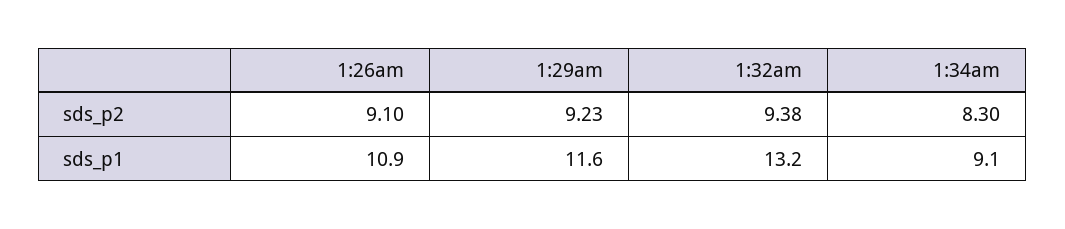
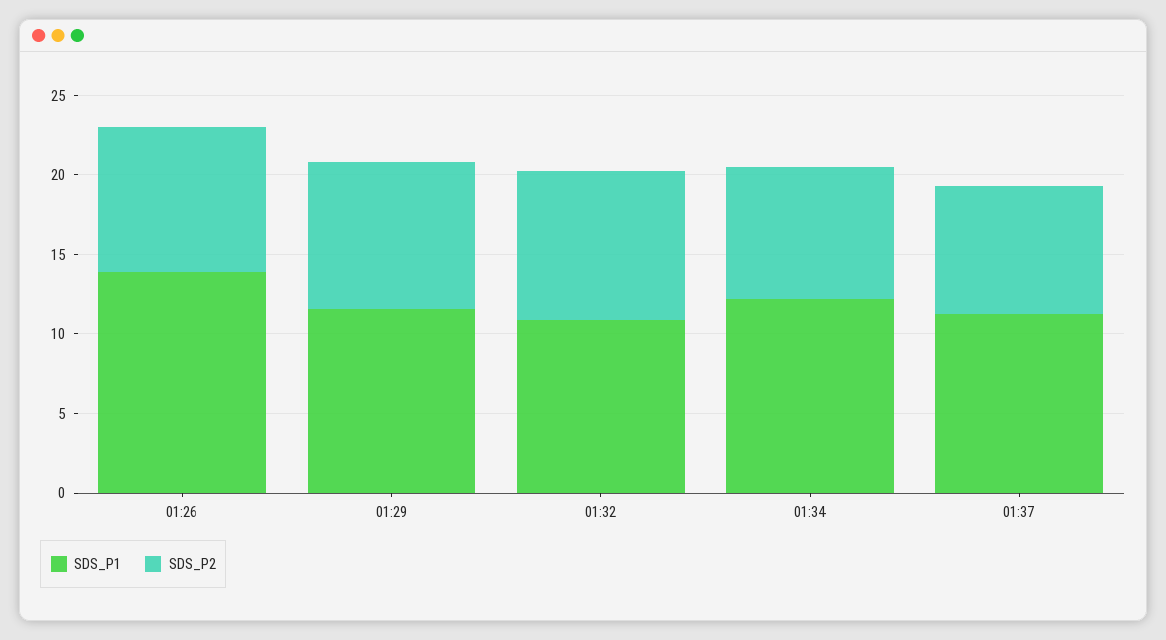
sds_p1, 1:26am: 10.9 -> 14
sds_p1, 1:32am: 13.2 -> 11
sds_p1, 1:34am: 9.1 -> 12
sds_p1, 01:37: none -> 11
sds_p2, 01:37: none -> 8

